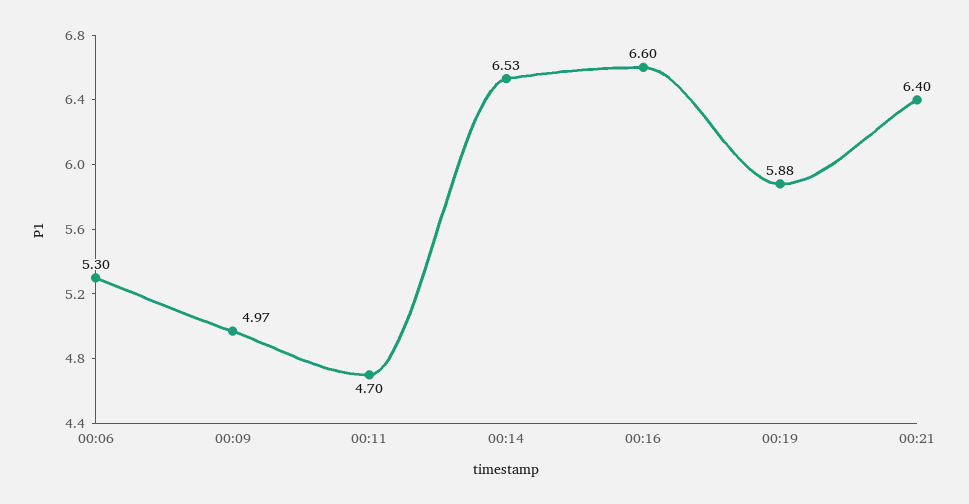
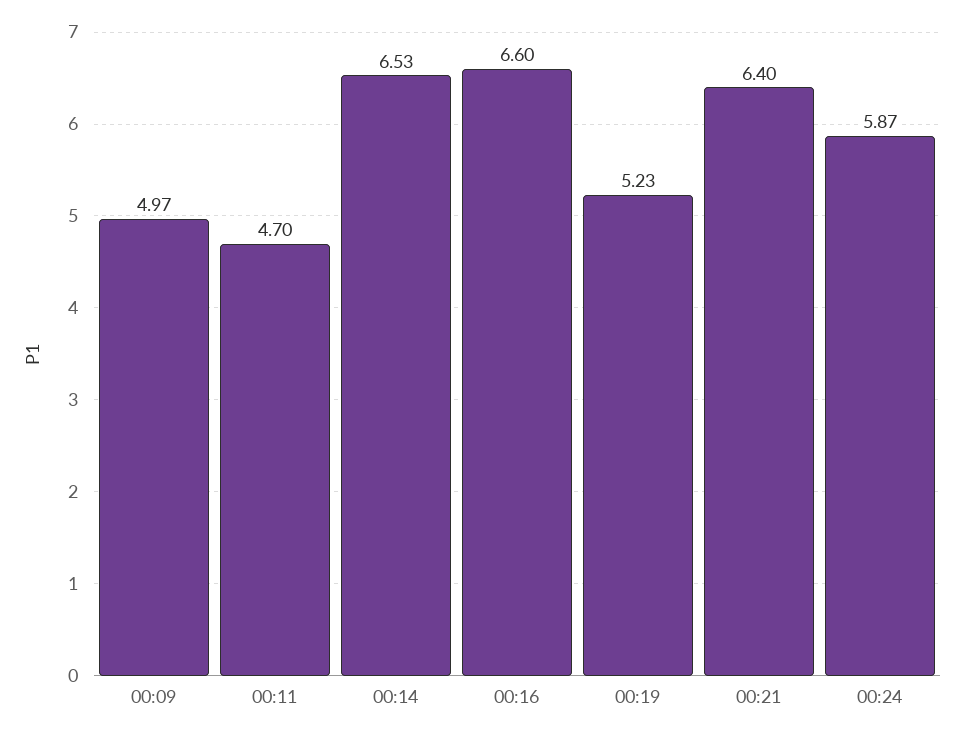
00:06: 5.3 -> none
00:19: 5.88 -> 5.23
00:24: none -> 5.87

